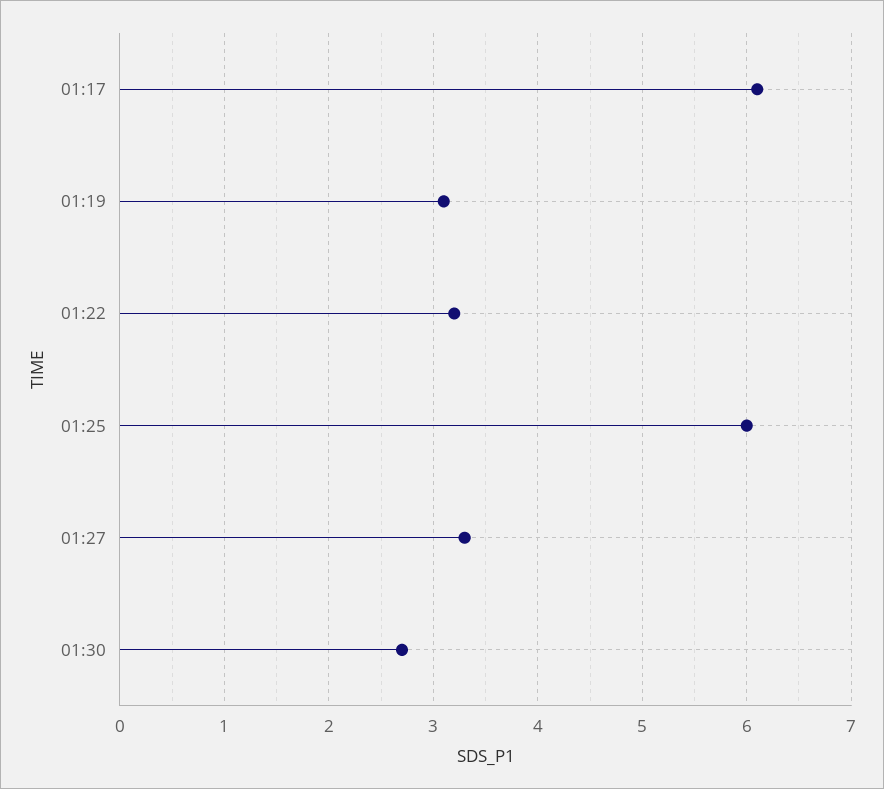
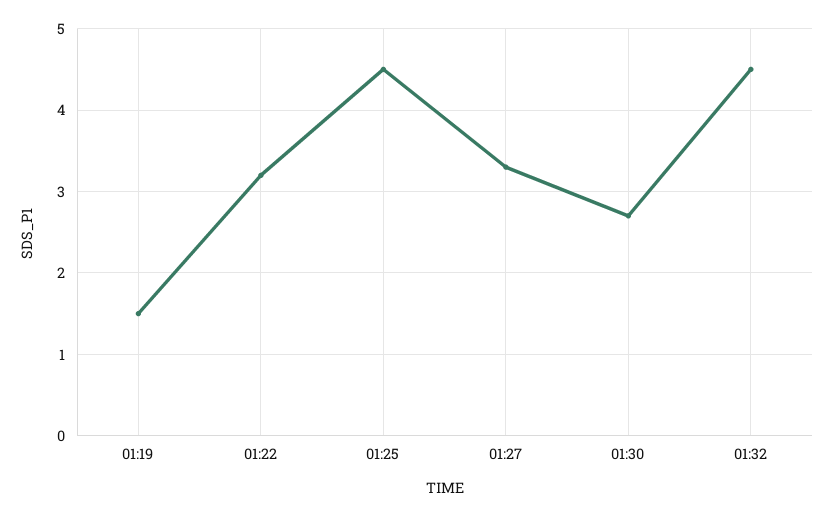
01:17: 6.1 -> none
01:19: 3.1 -> 1.5
01:25: 6 -> 4.5
01:32: none -> 4.5

